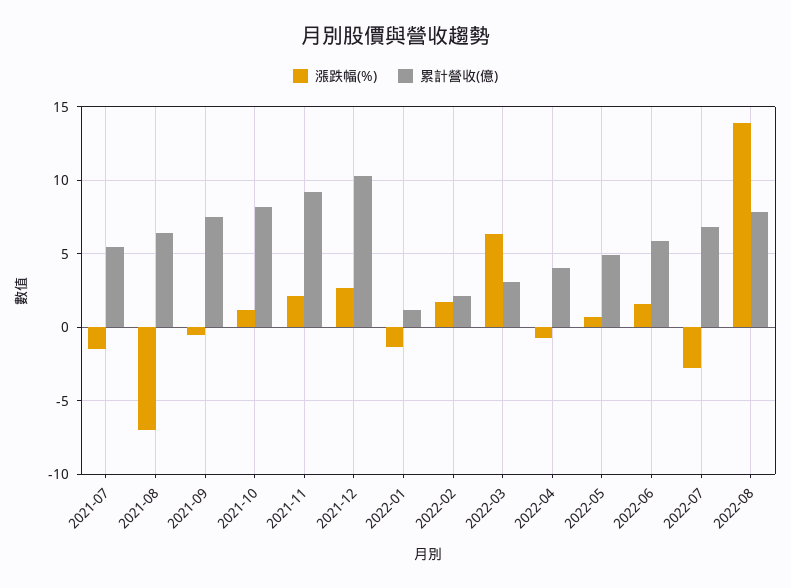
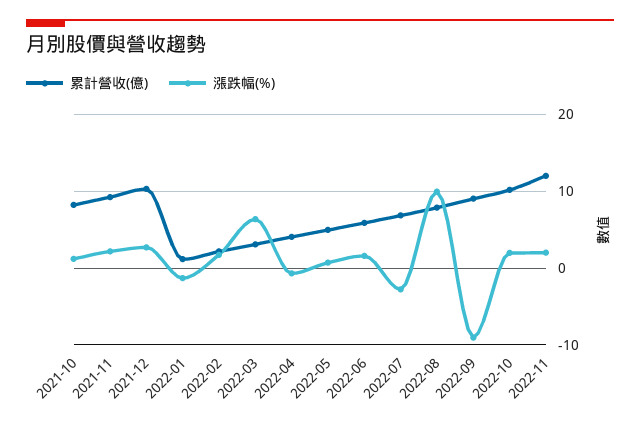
漲跌幅(%), 2021-07: -1.5 -> none
累計營收(億), 2021-07: 5.5 -> none
漲跌幅(%), 2021-08: -7 -> none
累計營收(億), 2021-08: 6.5 -> none
漲跌幅(%), 2021-09: -0.5 -> none
累計營收(億), 2021-09: 7.5 -> none
漲跌幅(%), 2022-08: 14 -> 10
累計營收(億), 2022-09: none -> 9
漲跌幅(%), 2022-09: none -> -9
累計營收(億), 2022-10: none -> 10
漲跌幅(%), 2022-10: none -> 2
累計營收(億), 2022-11: none -> 12
漲跌幅(%), 2022-11: none -> 2

